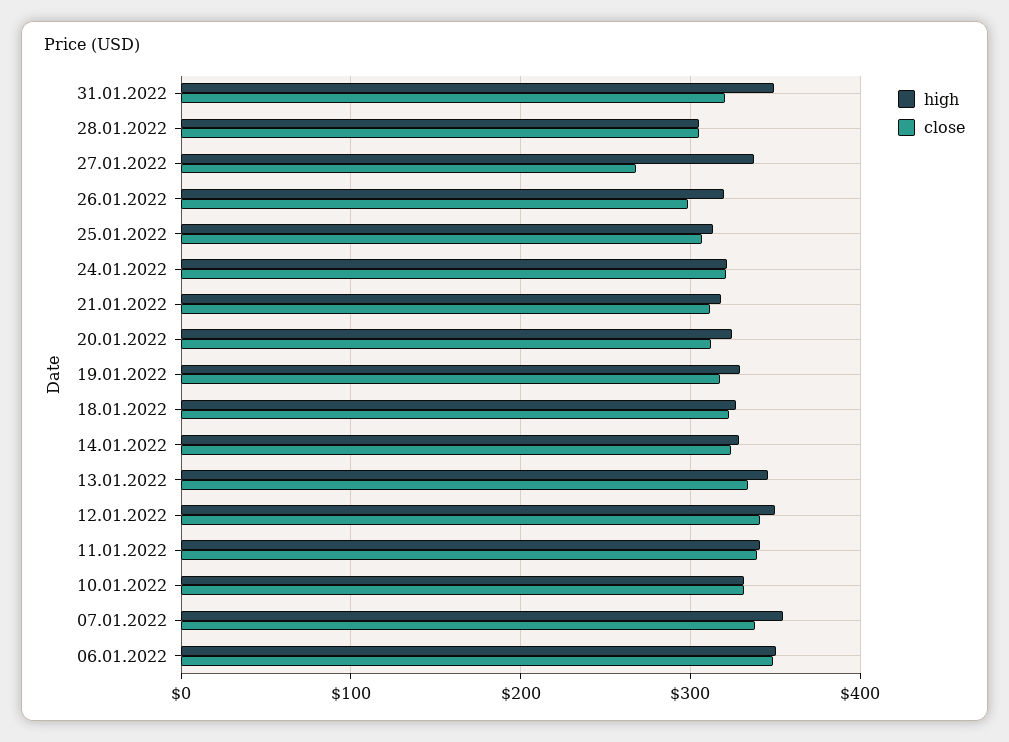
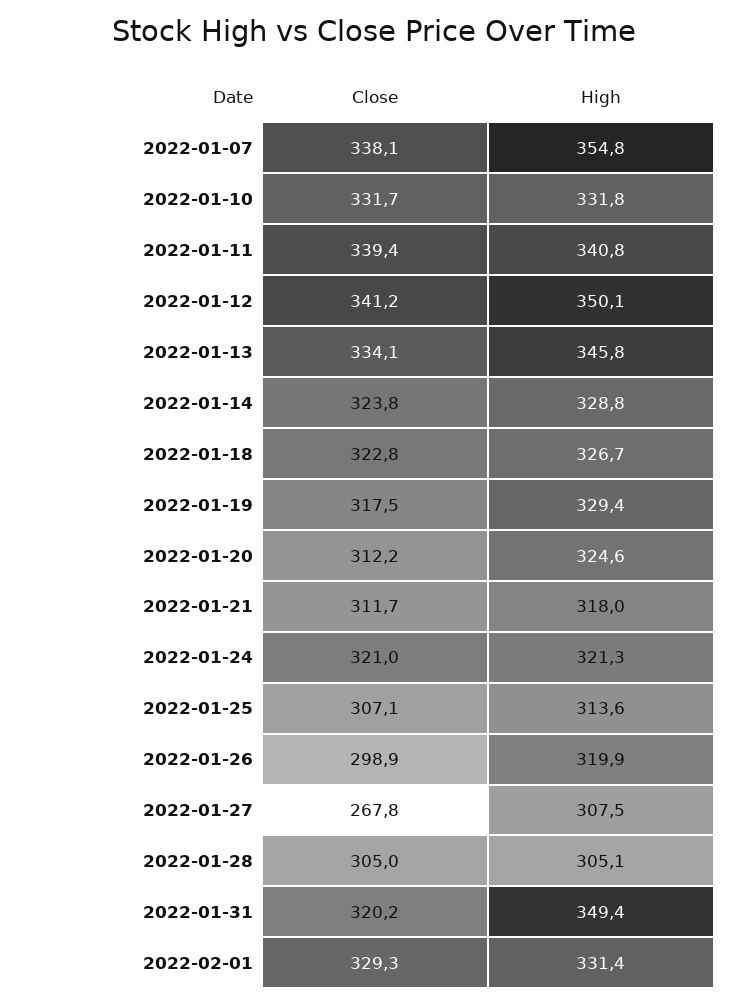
high, 27.01.2022: 340 -> 307.5
high, 06.01.2022: 350 -> none
close, 06.01.2022: 350 -> none
close, 2022-02-01: none -> 329.3
high, 2022-02-01: none -> 331.4

